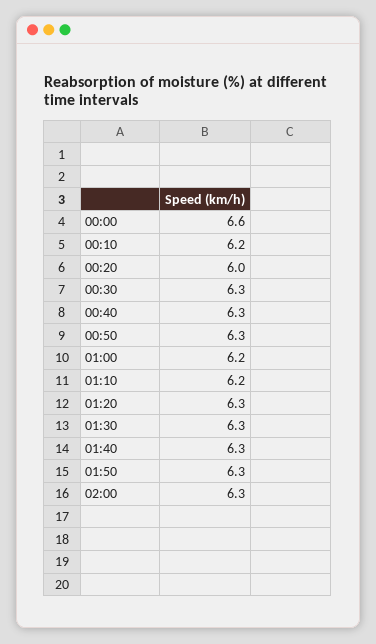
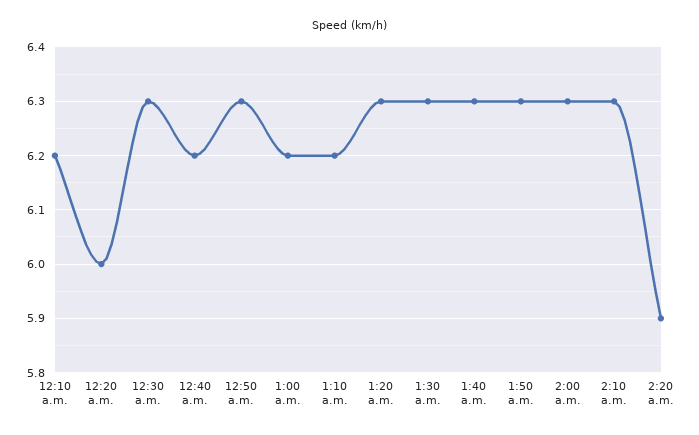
00:00: 6.6 -> none
00:40: 6.3 -> 6.2
2:10 a.m.: none -> 6.3
2:20 a.m.: none -> 5.9

